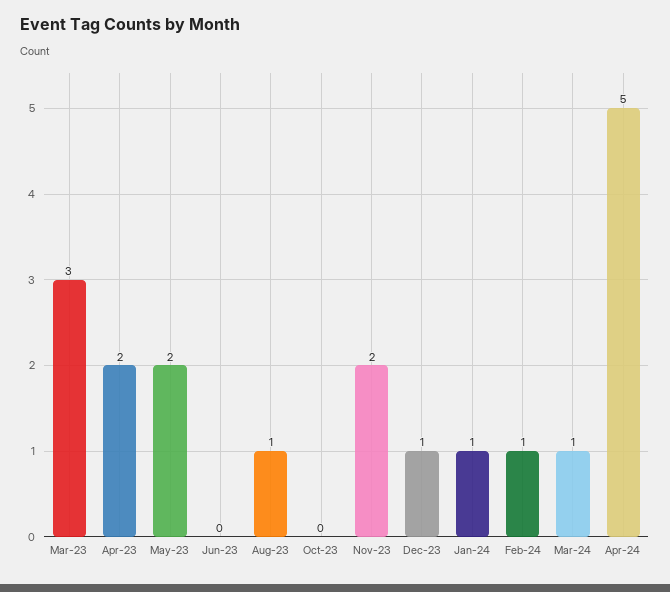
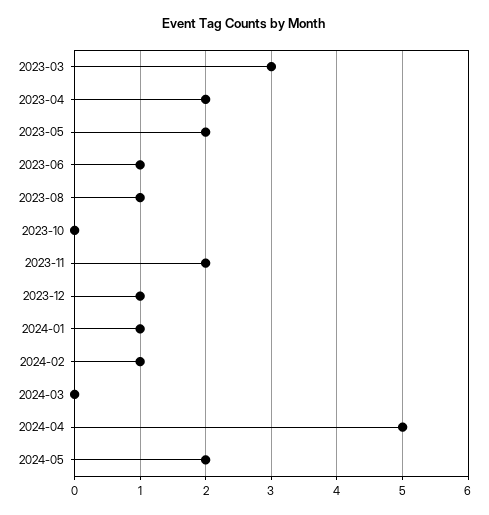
Jun-23: 0 -> 1
Mar-24: 1 -> 0
2024-05: none -> 2

